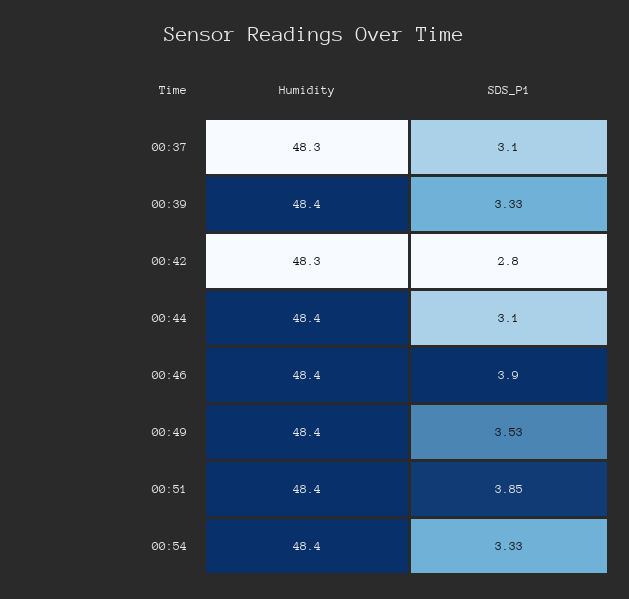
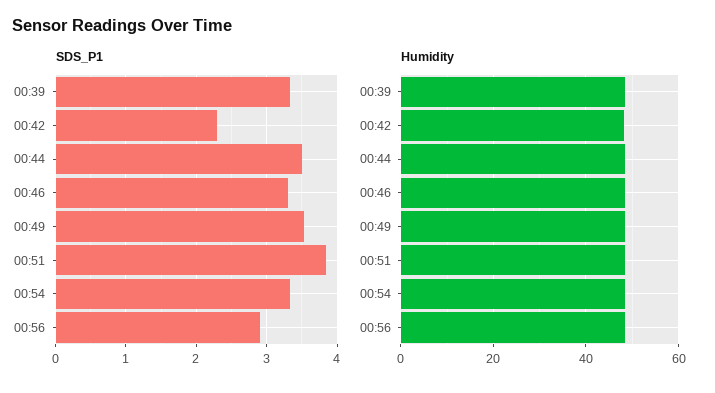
Humidity, 00:37: 48.3 -> none
SDS_P1, 00:37: 3.1 -> none
SDS_P1, 00:42: 2.8 -> 2.3
SDS_P1, 00:44: 3.1 -> 3.5
SDS_P1, 00:46: 3.9 -> 3.3
SDS_P1, 00:56: none -> 2.9
Humidity, 00:56: none -> 48

